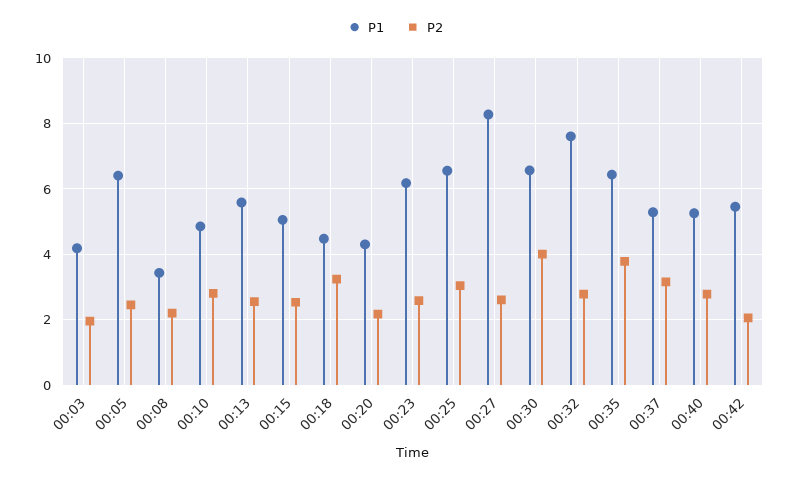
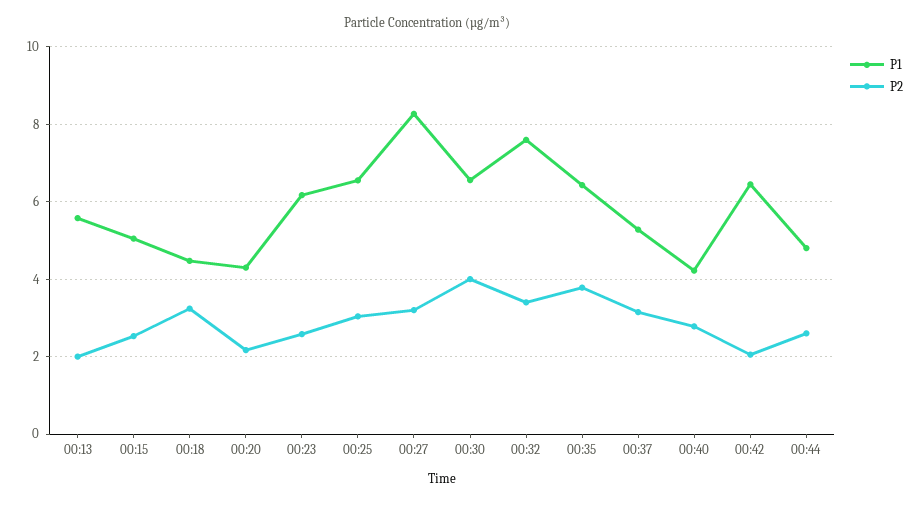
P1, 00:03: 4.2 -> none
P2, 00:03: 2 -> none
P1, 00:05: 6.4 -> none
P2, 00:05: 2.4 -> none
P1, 00:08: 3.4 -> none
P2, 00:08: 2.2 -> none
P1, 00:10: 4.8 -> none
P2, 00:10: 2.8 -> none
P2, 00:13: 2.6 -> 2
P2, 00:27: 2.6 -> 3.2
P2, 00:32: 2.8 -> 3.4
P1, 00:40: 5.2 -> 4.2
P1, 00:42: 5.4 -> 6.4
P1, 00:44: none -> 4.8
P2, 00:44: none -> 2.6

